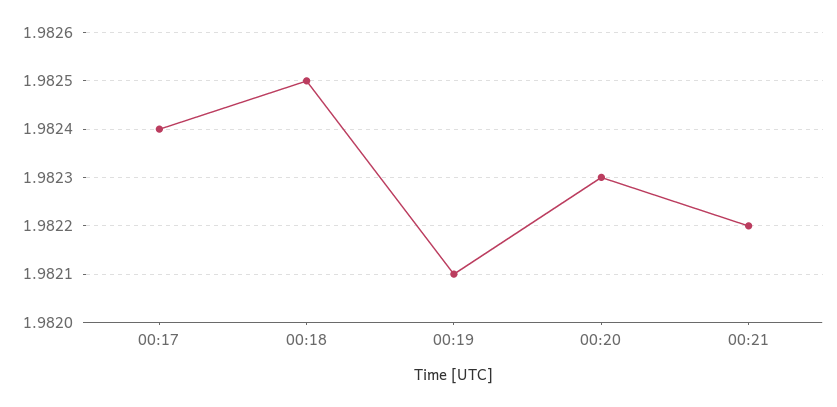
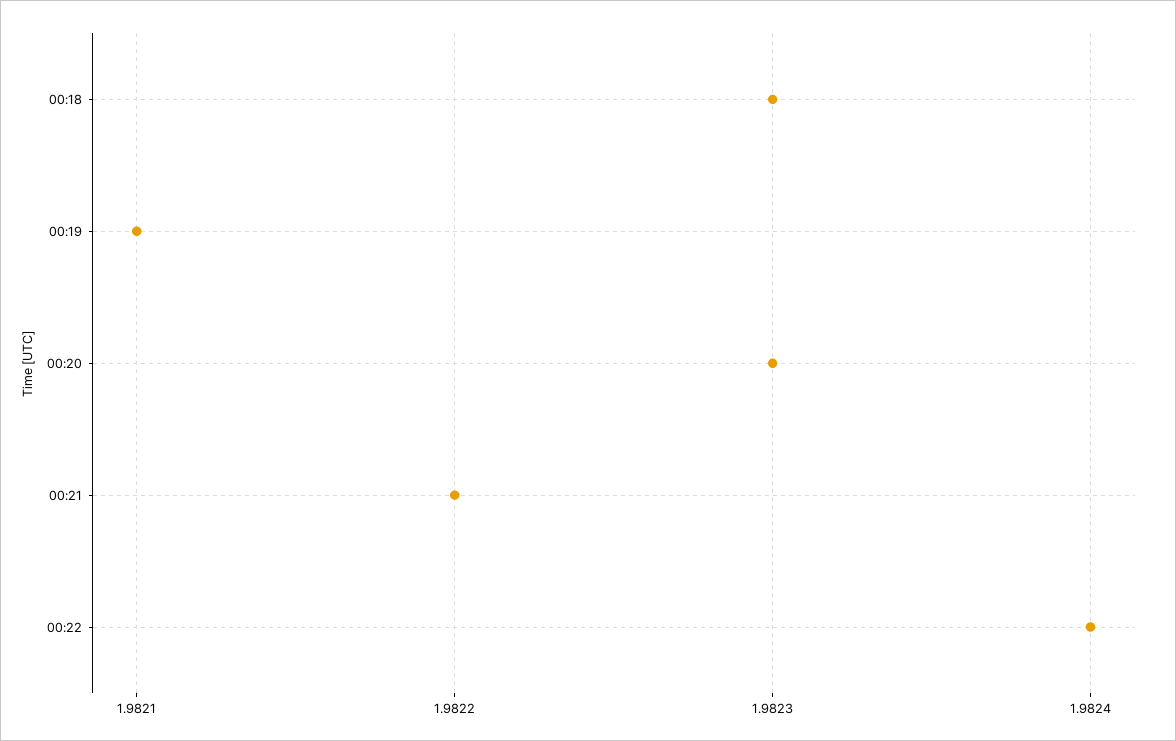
00:17: 1.9824 -> none
00:18: 1.9825 -> 1.9823
00:22: none -> 1.9824

